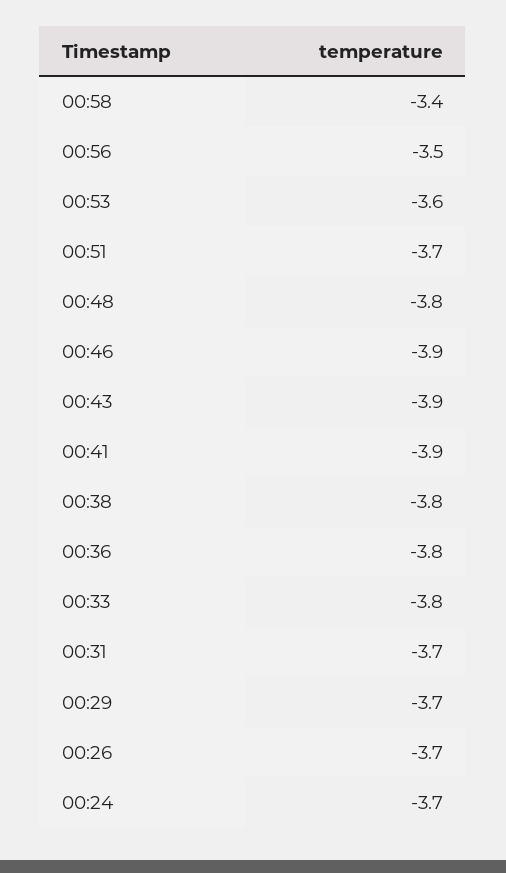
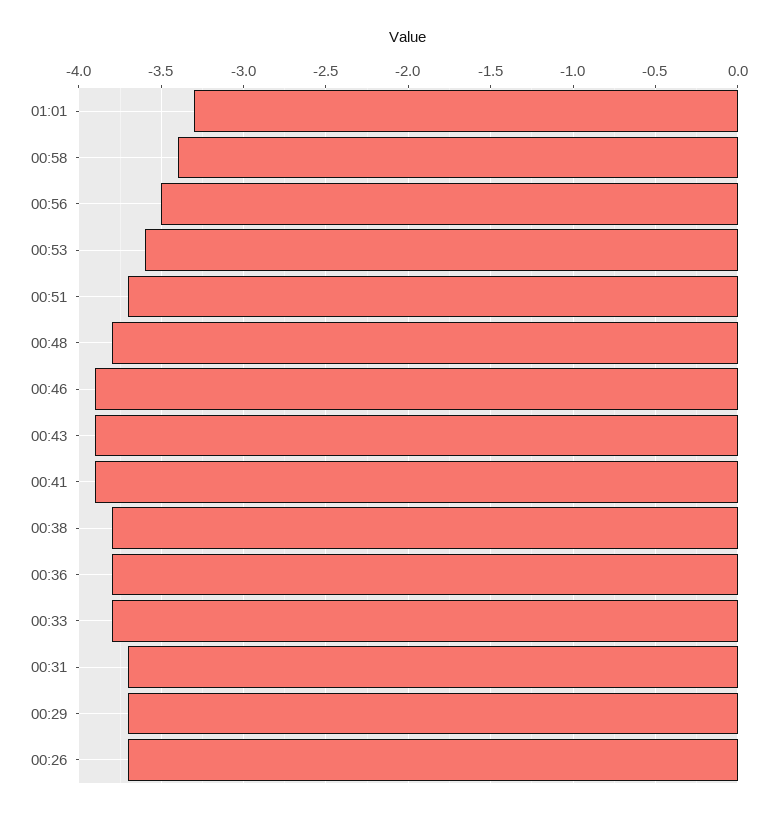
00:24: -3.7 -> none
01:01: none -> -3.3

